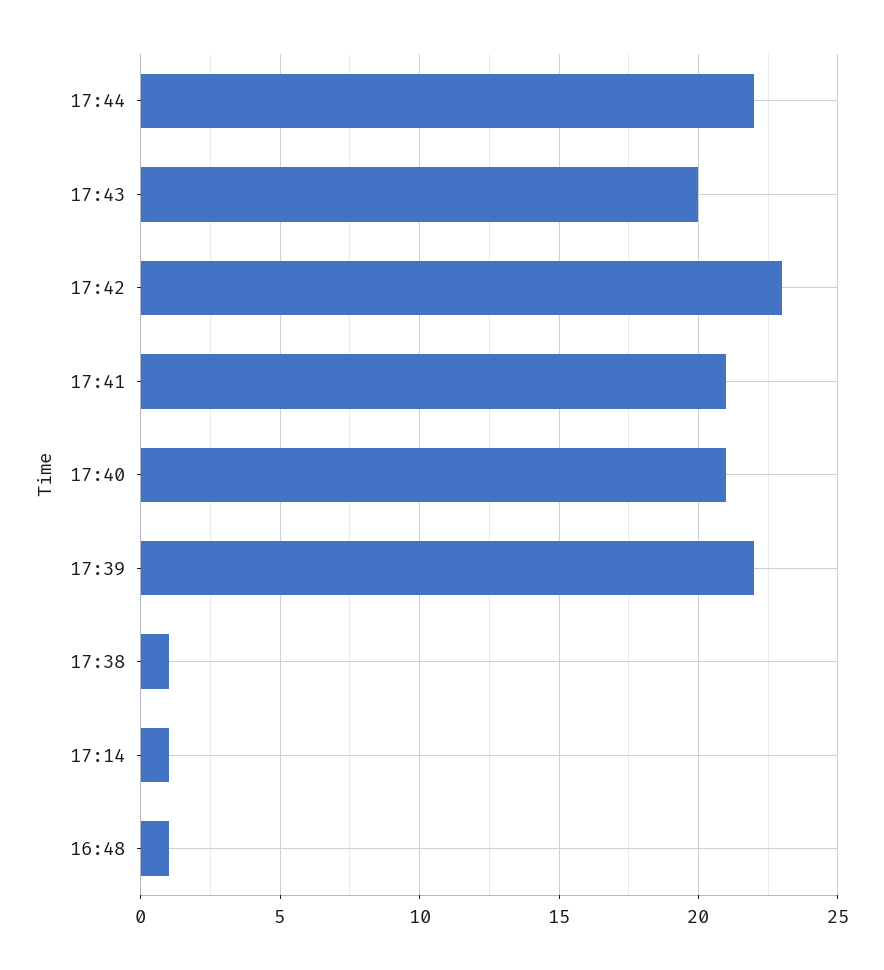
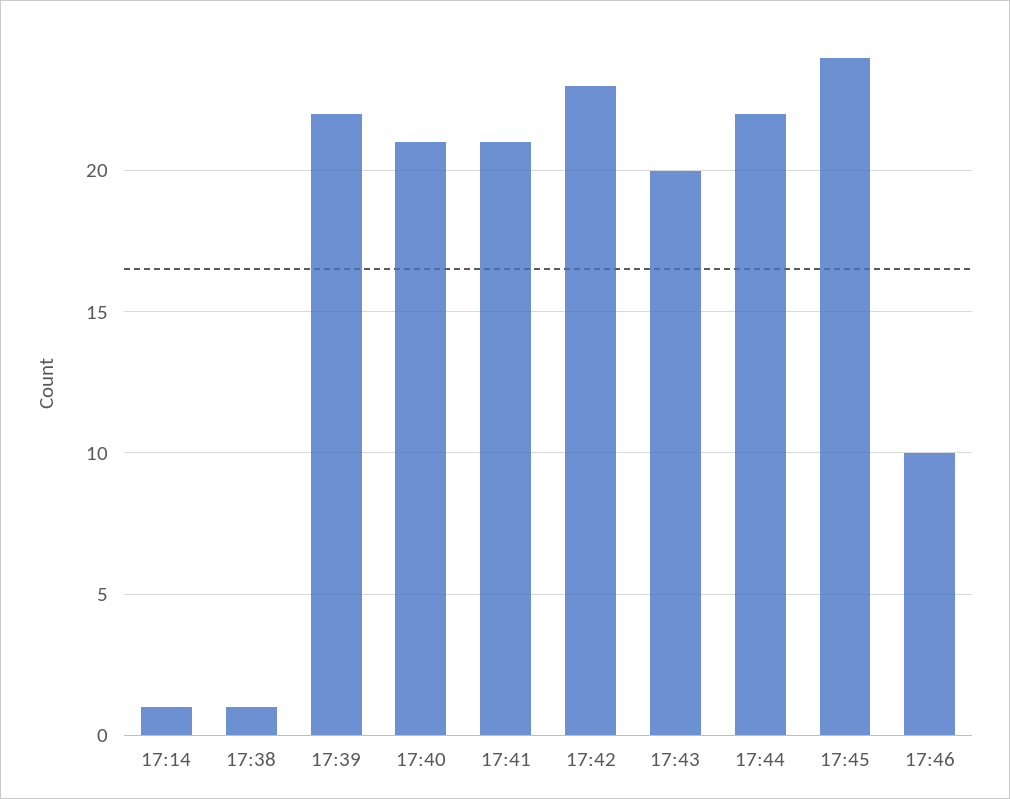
16:48: 1 -> none
17:45: none -> 24
17:46: none -> 10

